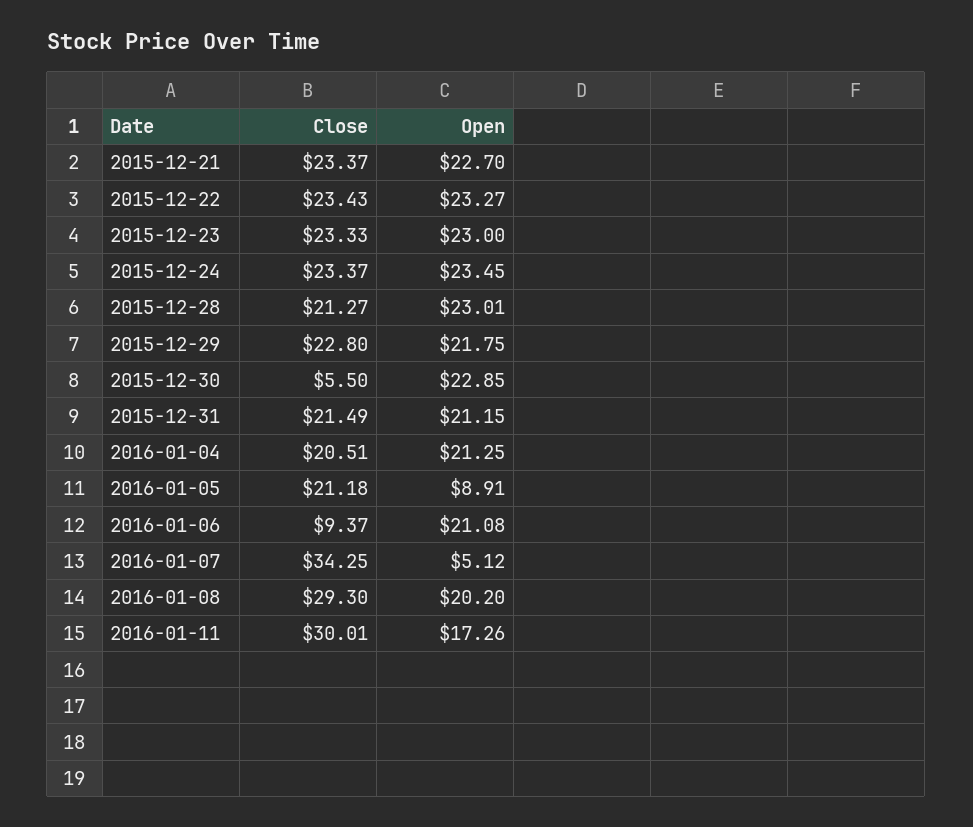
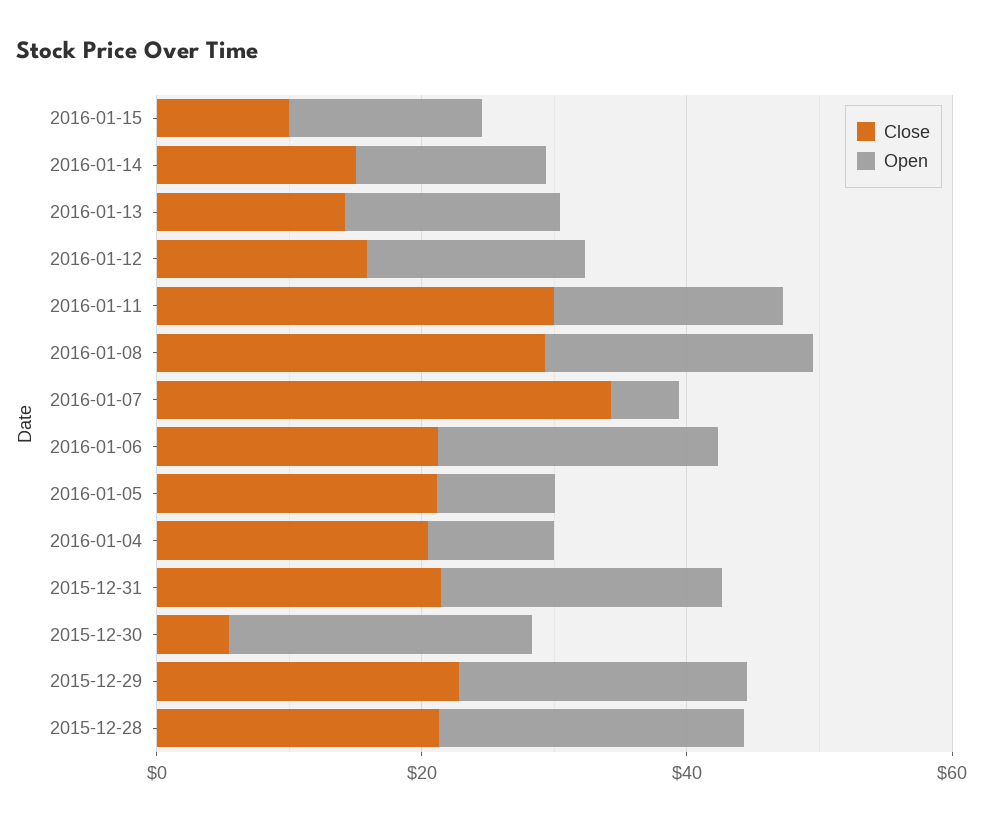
Close, 2015-12-21: 23.37 -> none
Open, 2015-12-21: 22.7 -> none
Close, 2015-12-22: 23.43 -> none
Open, 2015-12-22: 23.27 -> none
Close, 2015-12-23: 23.33 -> none
Open, 2015-12-23: 23 -> none
Close, 2015-12-24: 23.37 -> none
Open, 2015-12-24: 23.45 -> none
Open, 2016-01-04: 21.25 -> 10
Close, 2016-01-06: 9.37 -> 20
Close, 2016-01-15: none -> 10
Open, 2016-01-15: none -> 15
Close, 2016-01-14: none -> 15
Open, 2016-01-14: none -> 15
Close, 2016-01-13: none -> 15
Open, 2016-01-13: none -> 15
Close, 2016-01-12: none -> 15
Open, 2016-01-12: none -> 15

